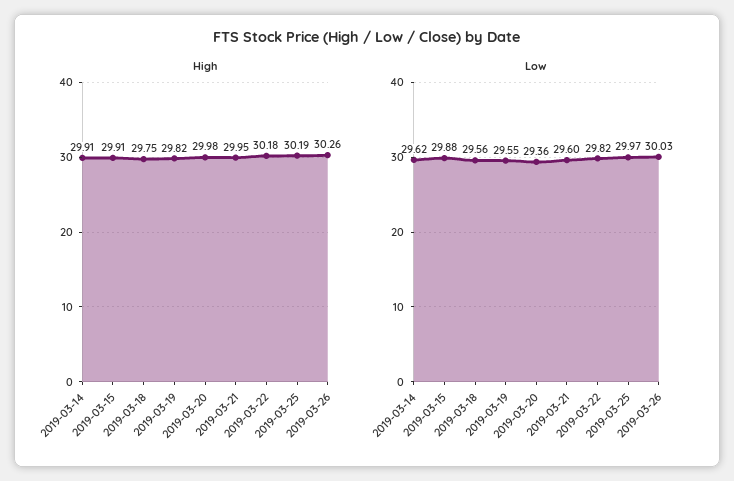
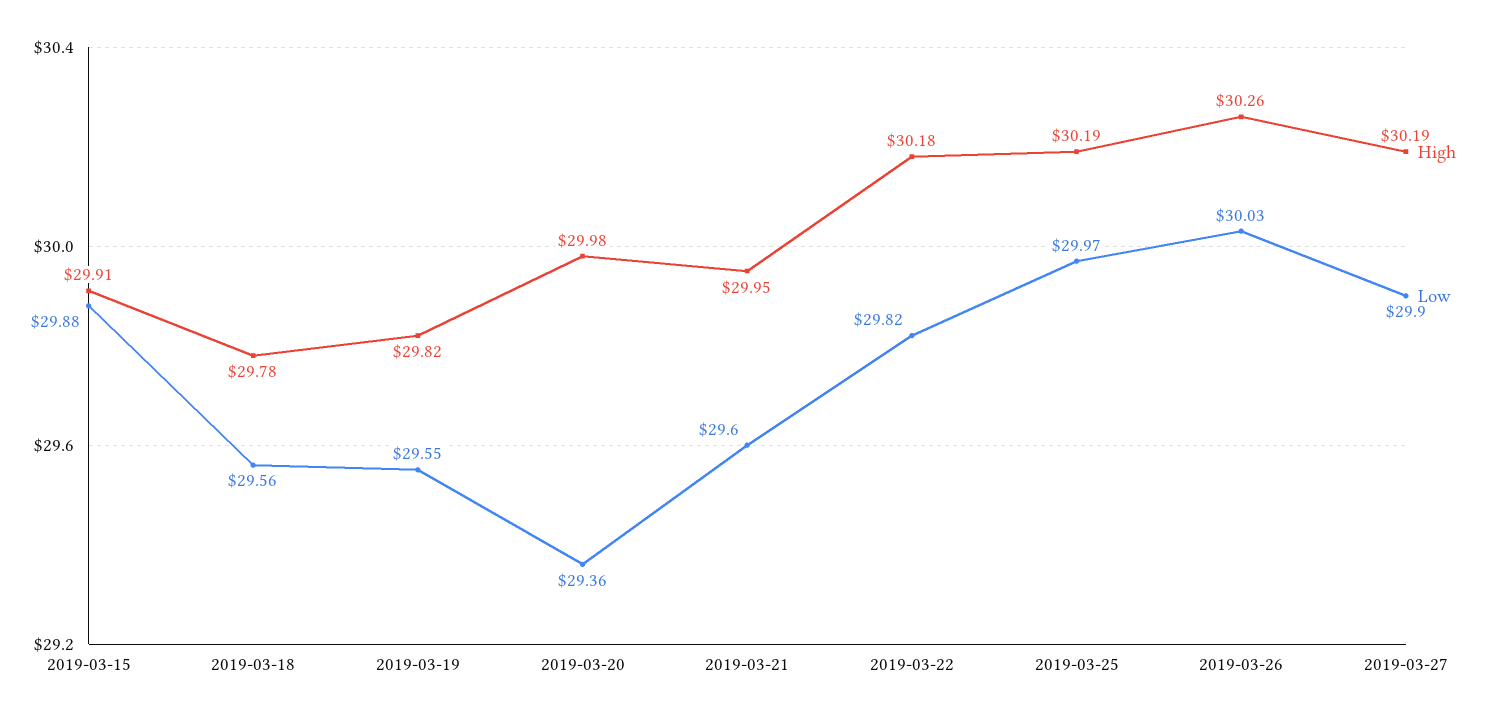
High, 2019-03-14: 29.91 -> none
High, 2019-03-18: 29.75 -> 29.78
Low, 2019-03-14: 29.62 -> none
High, 2019-03-27: none -> 30.19
Low, 2019-03-27: none -> 29.9

